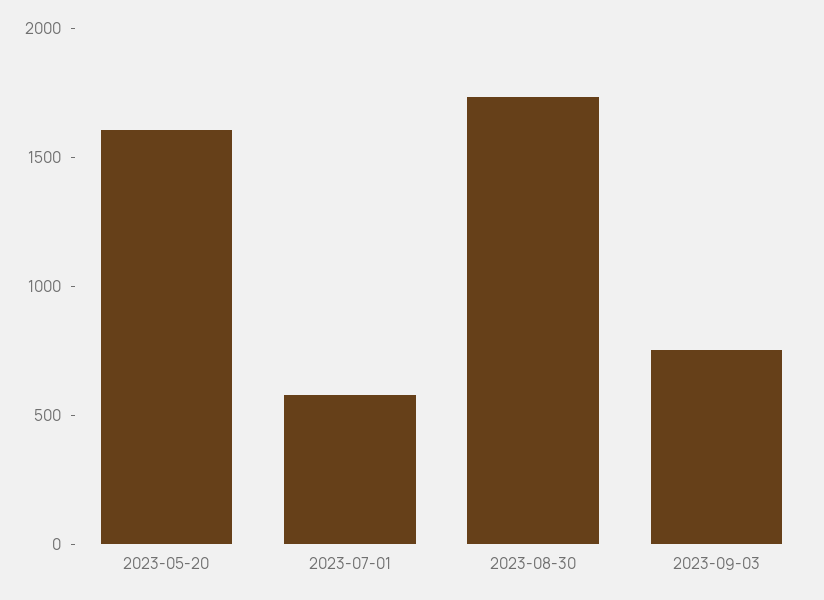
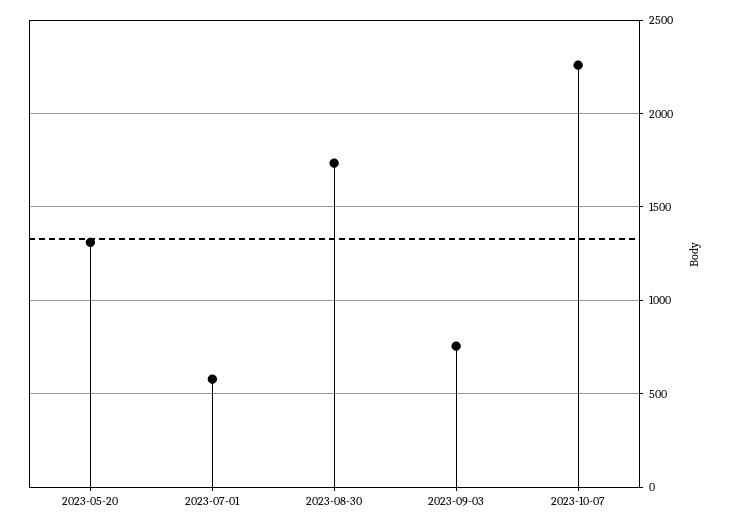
2023-05-20: 1600 -> 1300
2023-10-07: none -> 2250

